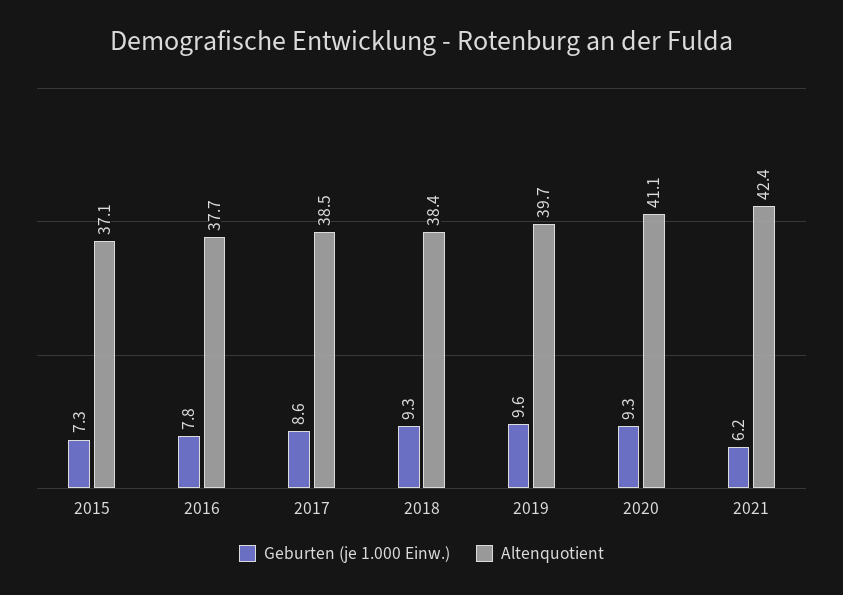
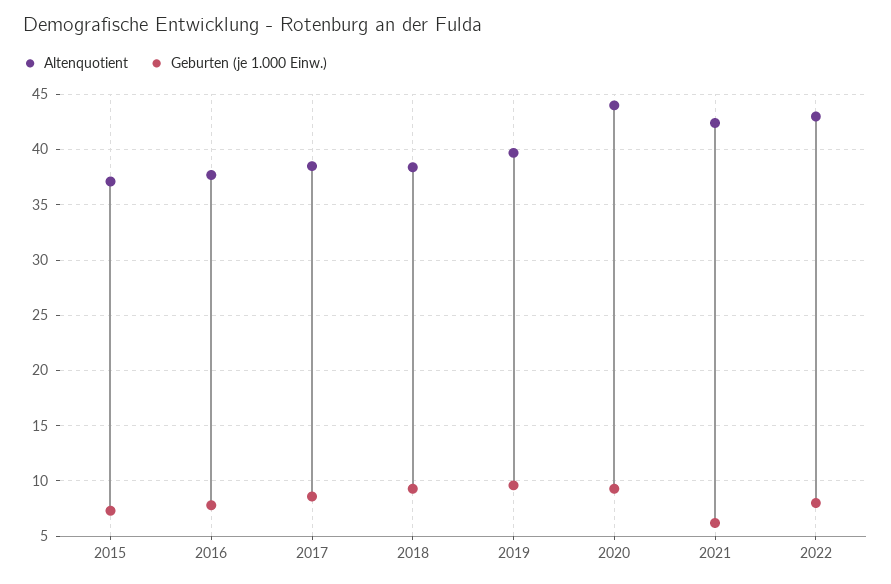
Altenquotient, 2020: 41.1 -> 44
Altenquotient, 2022: none -> 43
Geburten (je 1.000 Einw.), 2022: none -> 8

